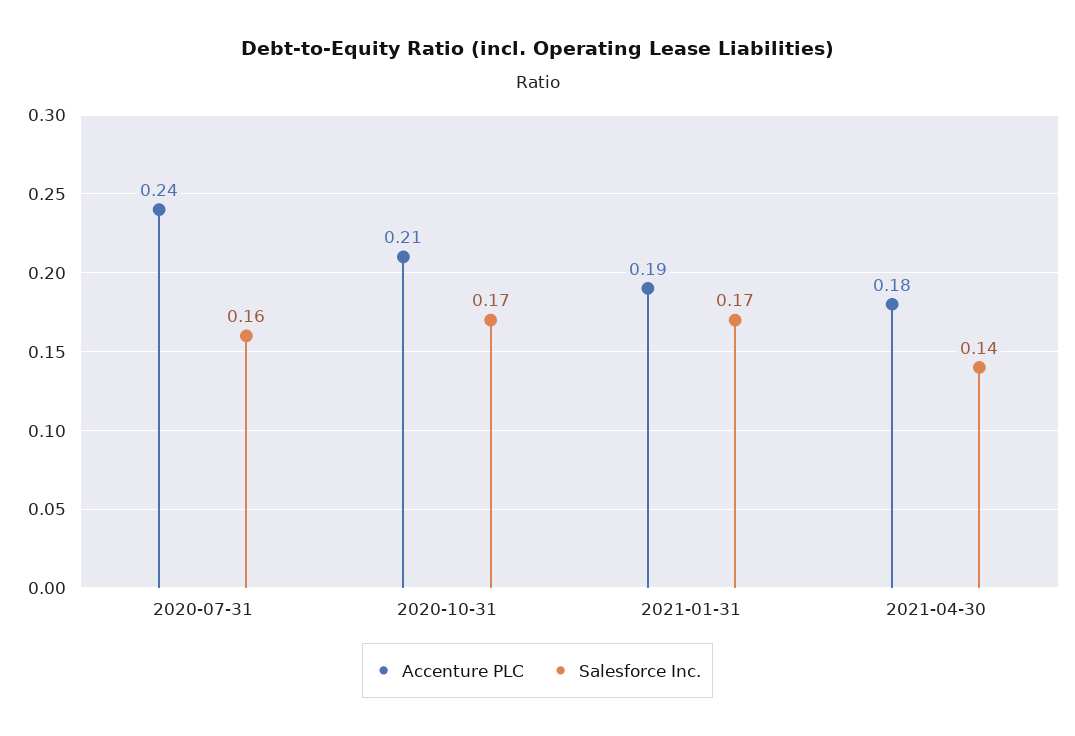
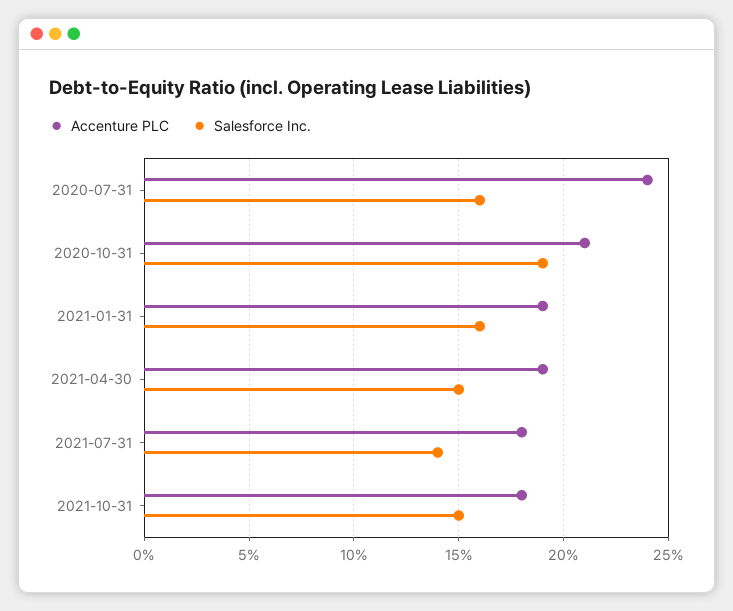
Salesforce Inc., 2020-10-31: 0.17 -> 0.19
Salesforce Inc., 2021-01-31: 0.17 -> 0.16
Accenture PLC, 2021-04-30: 0.18 -> 0.19
Salesforce Inc., 2021-04-30: 0.14 -> 0.15
Accenture PLC, 2021-07-31: none -> 0.18
Salesforce Inc., 2021-07-31: none -> 0.14
Accenture PLC, 2021-10-31: none -> 0.18
Salesforce Inc., 2021-10-31: none -> 0.15

